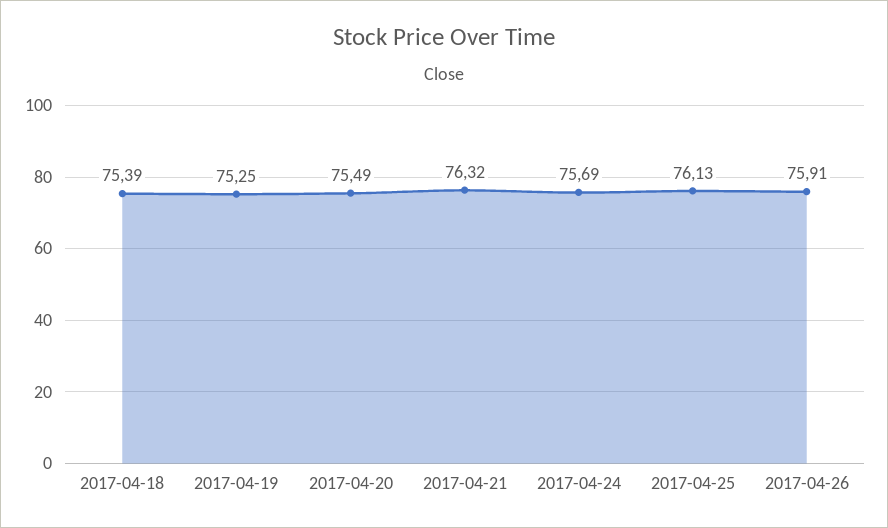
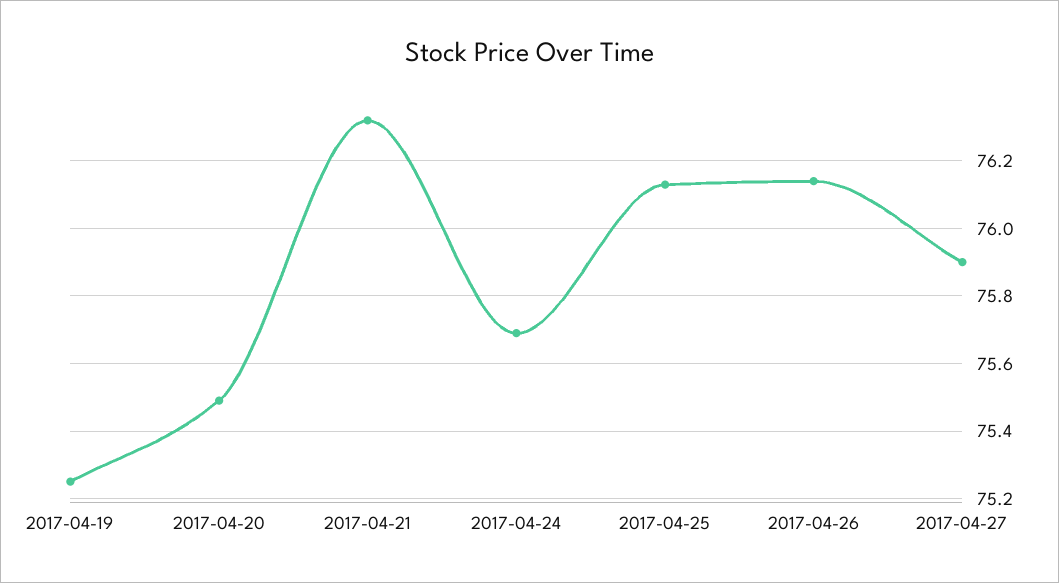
2017-04-18: 75.39 -> none
2017-04-26: 75.91 -> 76.15
2017-04-27: none -> 75.9

